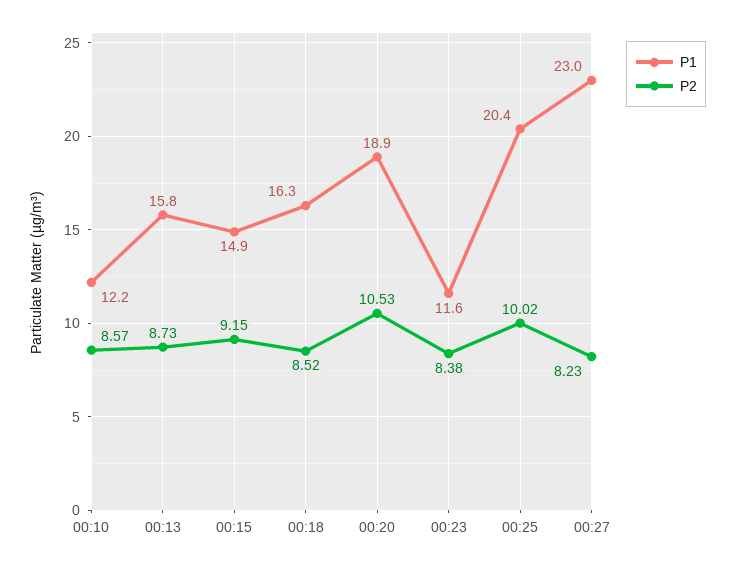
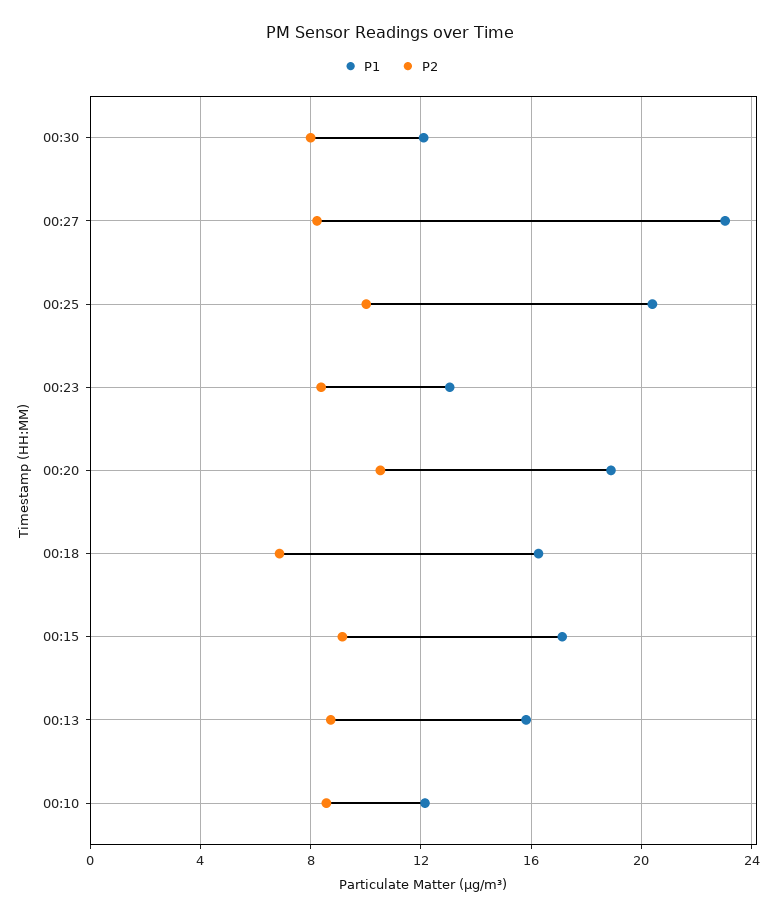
P1, 00:15: 14.9 -> 17
P2, 00:18: 8.52 -> 7
P1, 00:23: 11.6 -> 13
P1, 00:30: none -> 12
P2, 00:30: none -> 8

